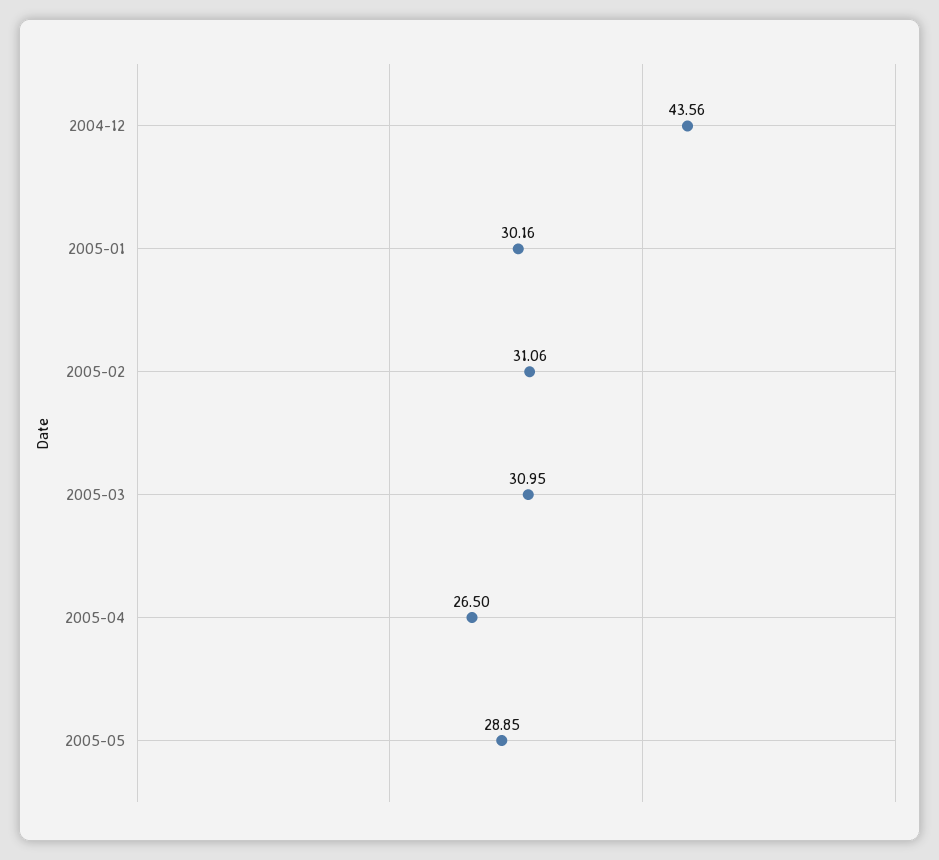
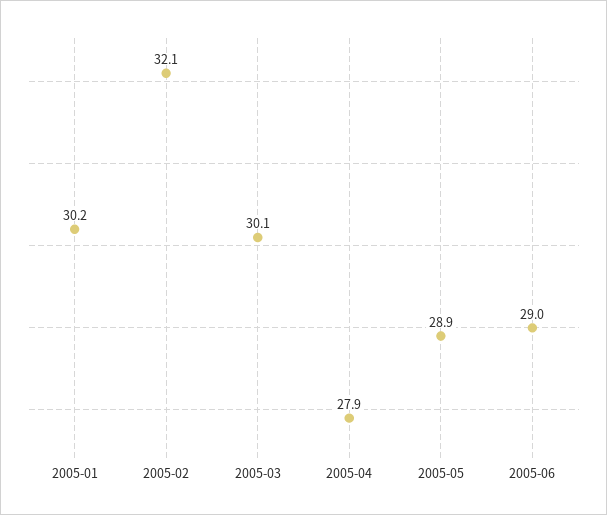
2004-12: 43.56 -> none
2005-02: 31.06 -> 32.1
2005-03: 30.95 -> 30.1
2005-04: 26.5 -> 27.9
2005-06: none -> 29

